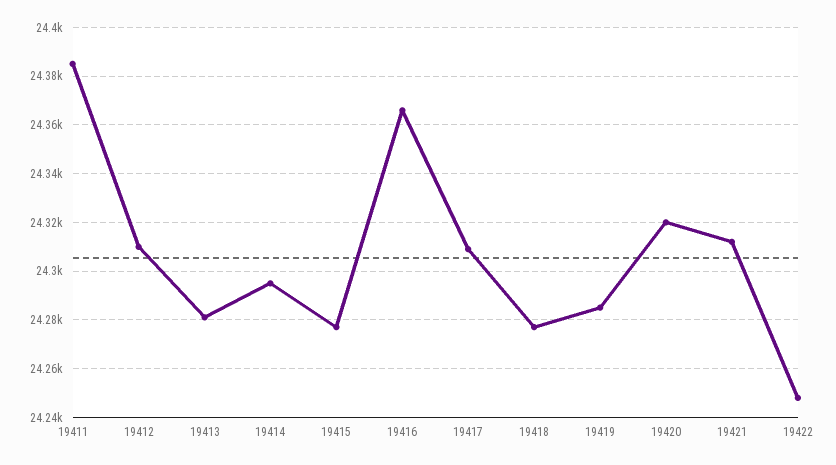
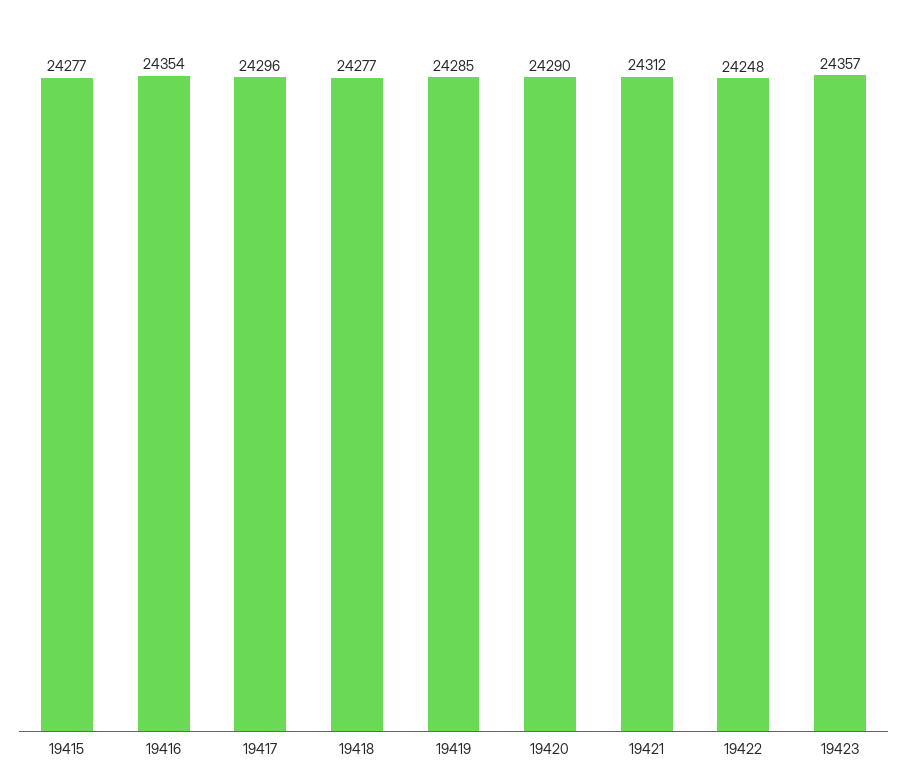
19411: 24385 -> none
19412: 24310 -> none
19413: 24280 -> none
19414: 24295 -> none
19416: 24365 -> 24354
19417: 24310 -> 24296
19420: 24320 -> 24290
19423: none -> 24357

